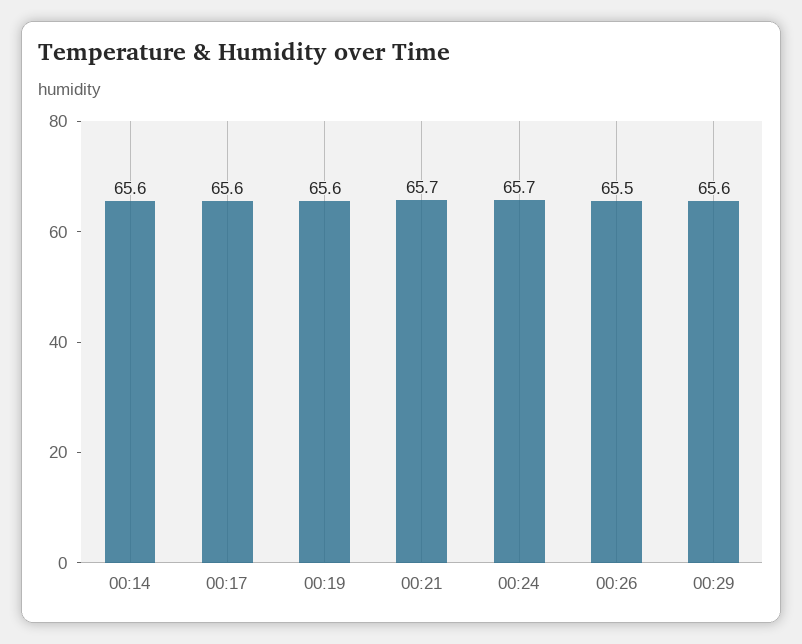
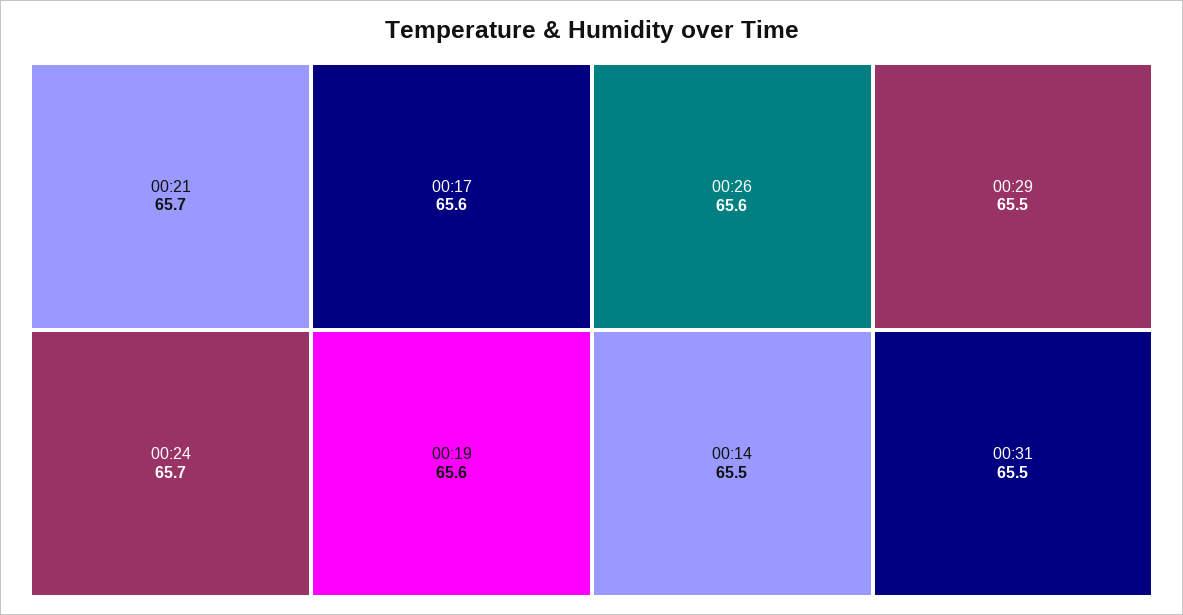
00:14: 65.6 -> 65.5
00:26: 65.5 -> 65.6
00:29: 65.6 -> 65.5
00:31: none -> 65.5

